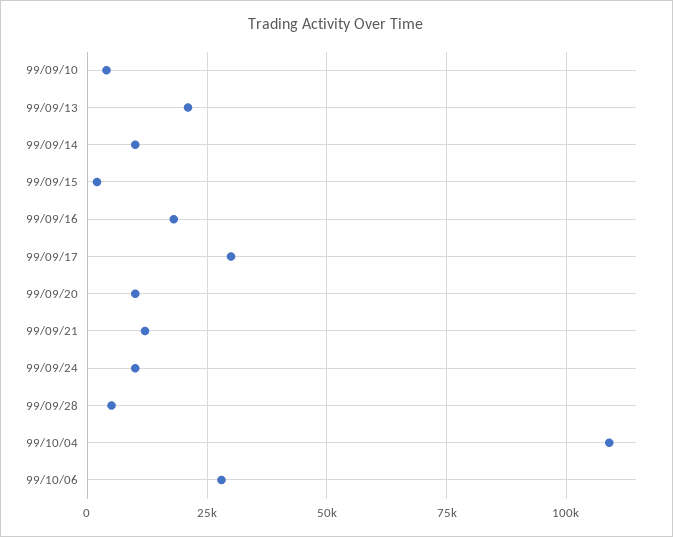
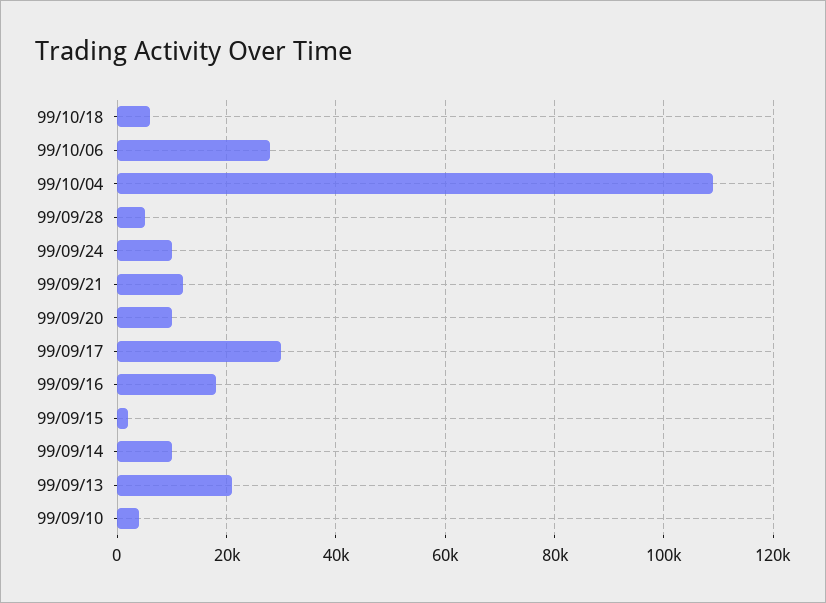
99/10/18: none -> 6000

